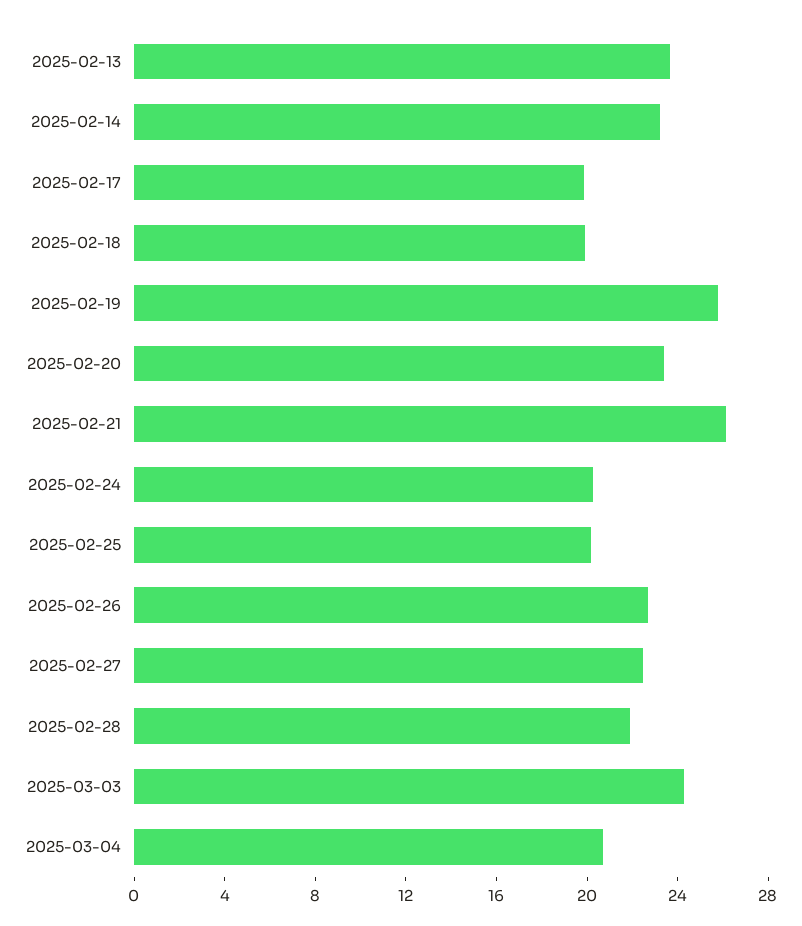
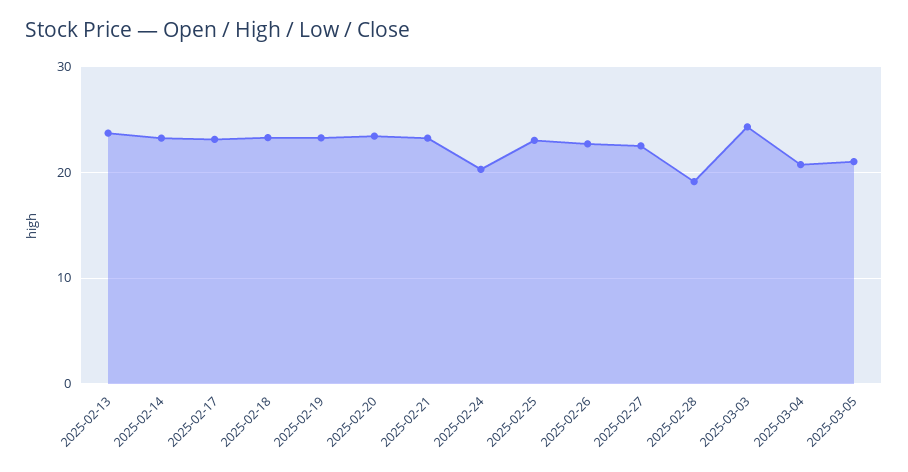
2025-02-17: 20 -> 23
2025-02-18: 20 -> 23
2025-02-19: 26 -> 23
2025-02-21: 26 -> 23
2025-02-25: 20 -> 23
2025-02-28: 22 -> 19
2025-03-05: none -> 21

